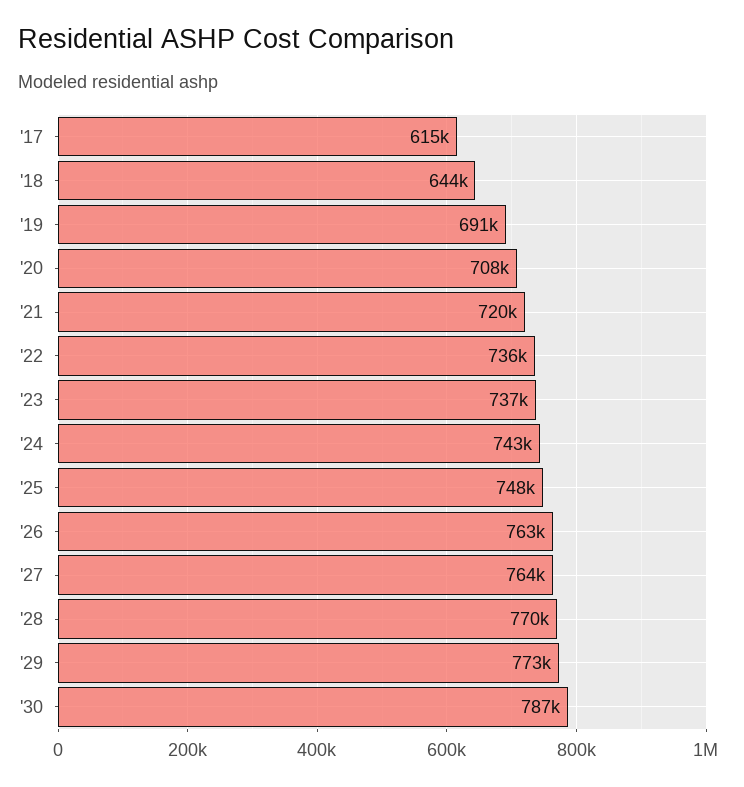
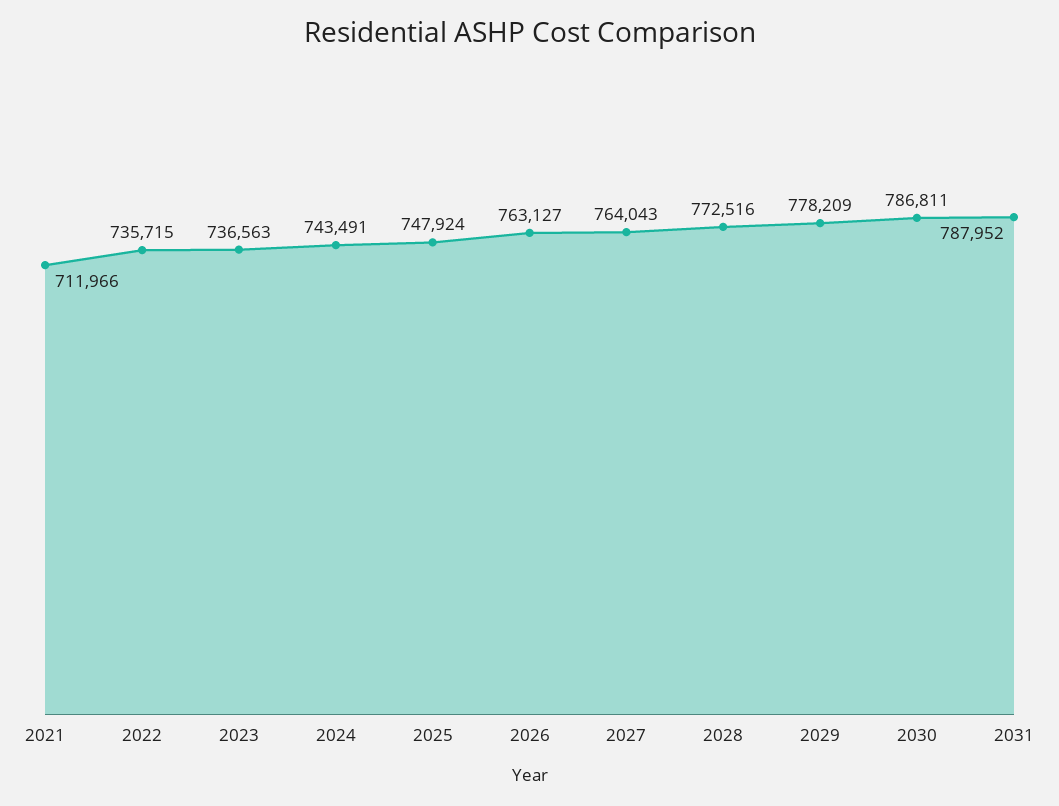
'17: 615000 -> none
'18: 644000 -> none
'19: 691000 -> none
'20: 708000 -> none
'21: 720000 -> 711966
'28: 770000 -> 772516
'29: 773000 -> 778209
2031: none -> 787952

